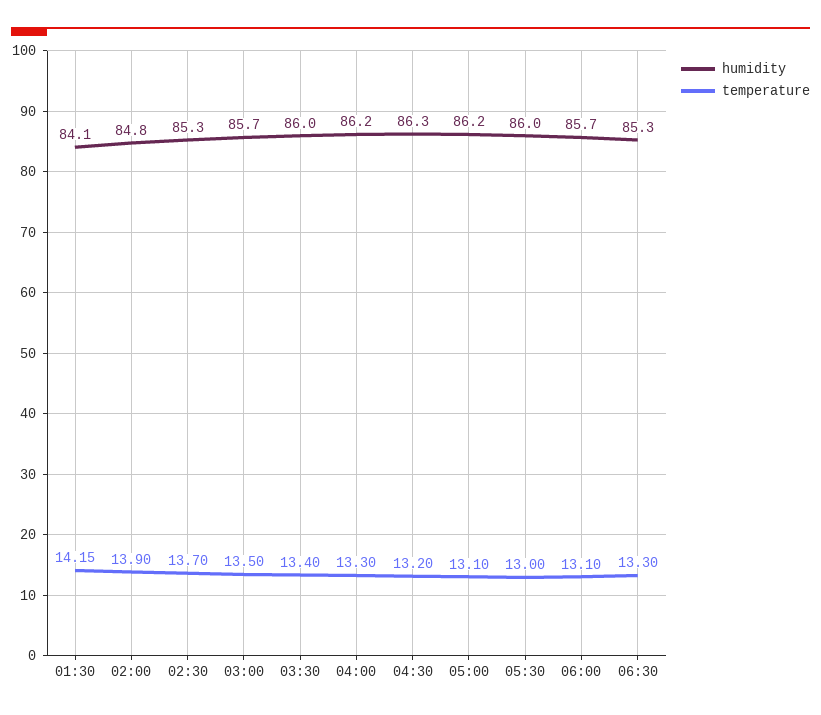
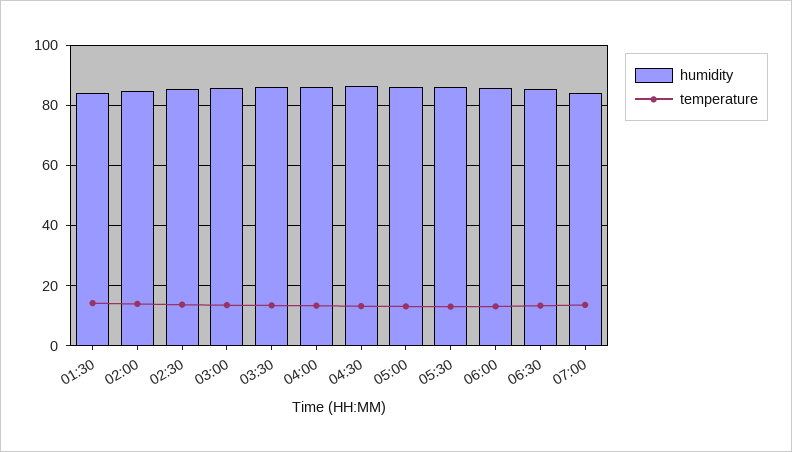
humidity, 07:00: none -> 84
temperature, 07:00: none -> 14

